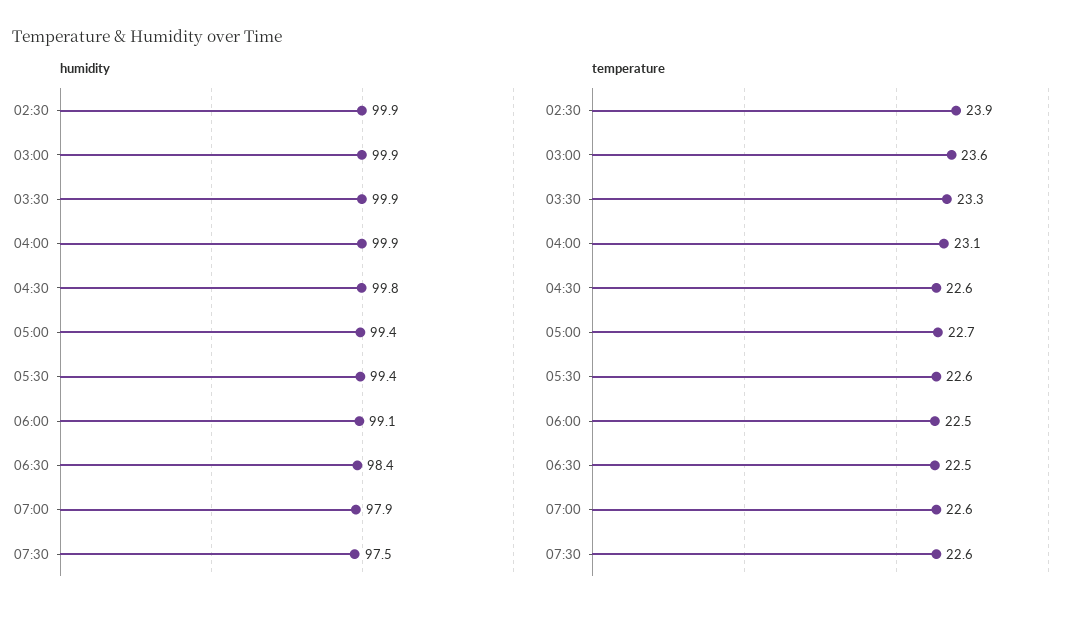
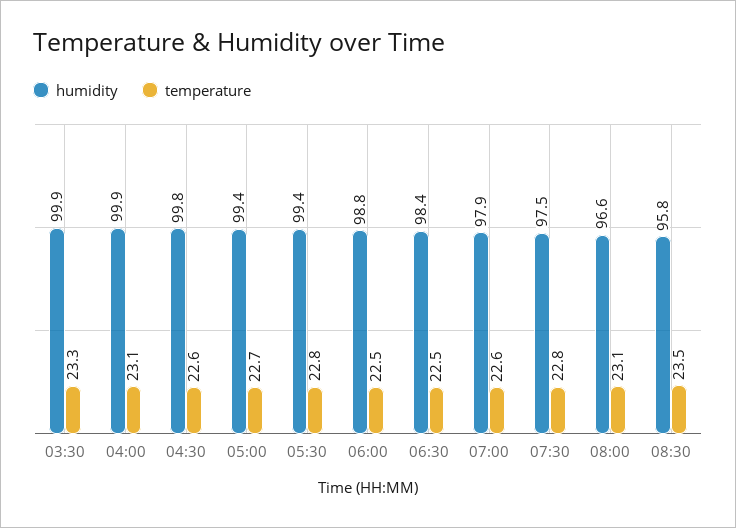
humidity, 02:30: 99.9 -> none
humidity, 03:00: 99.9 -> none
humidity, 06:00: 99.1 -> 98.8
temperature, 02:30: 23.9 -> none
temperature, 03:00: 23.6 -> none
temperature, 05:30: 22.6 -> 22.8
temperature, 07:30: 22.6 -> 22.8
humidity, 08:00: none -> 96.6
temperature, 08:00: none -> 23.1
humidity, 08:30: none -> 95.8
temperature, 08:30: none -> 23.5

